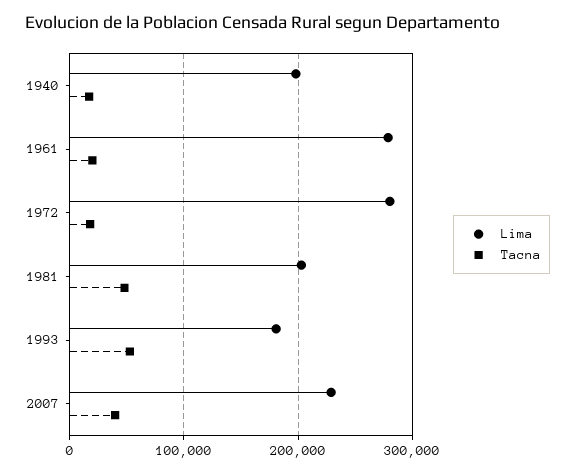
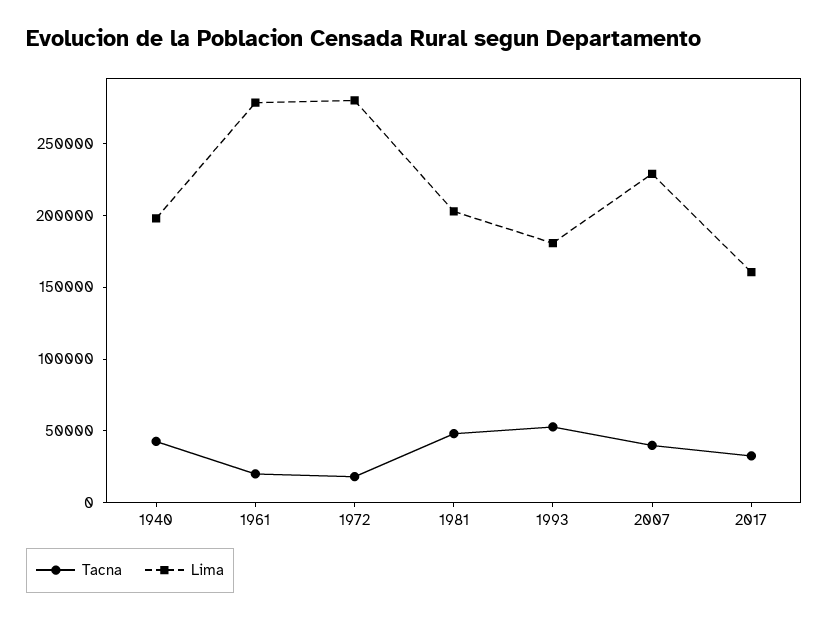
Tacna, 1940: 20000 -> 40000
Tacna, 2017: none -> 30000
Lima, 2017: none -> 160000

